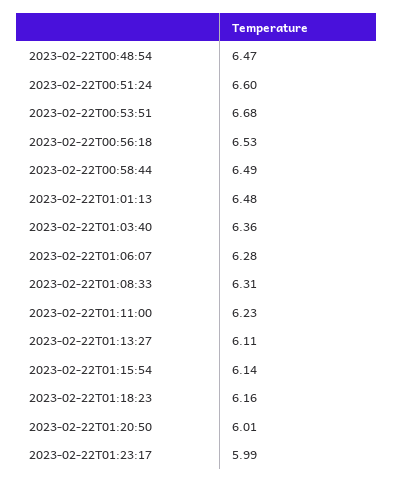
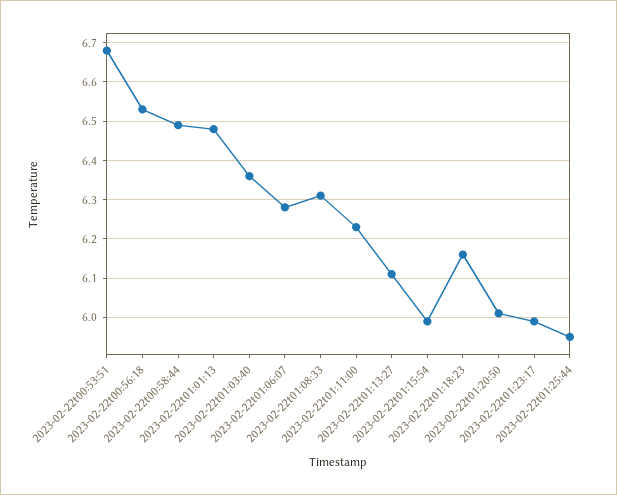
2023-02-22T00:48:54: 6.47 -> none
2023-02-22T00:51:24: 6.6 -> none
2023-02-22T01:15:54: 6.14 -> 6
2023-02-22t01:25:44: none -> 5.95

